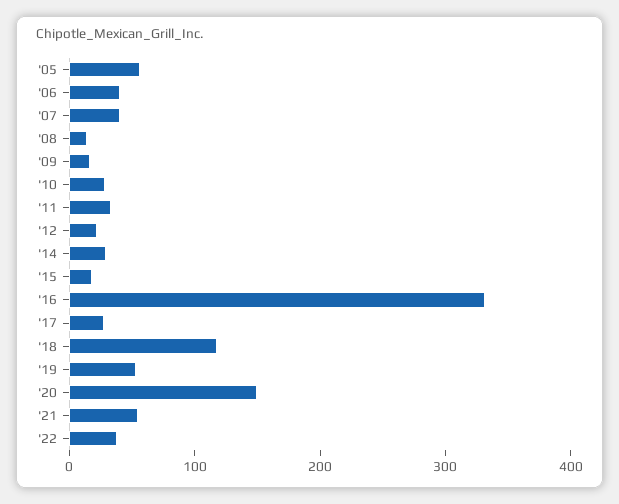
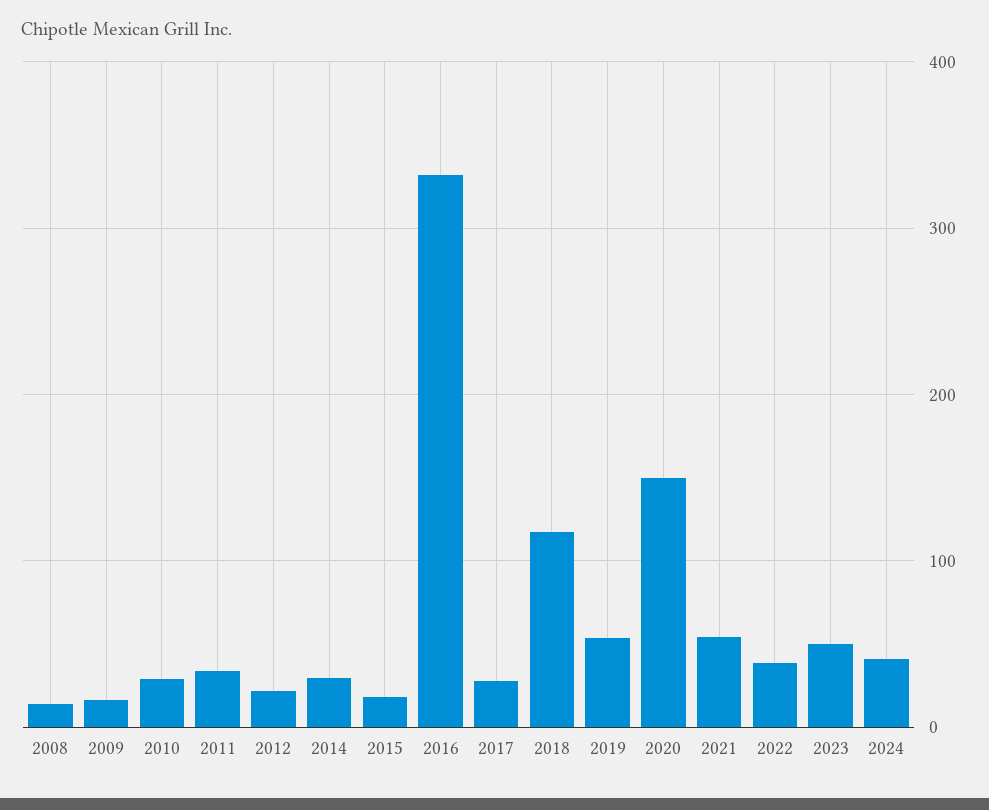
'05: 60 -> none
'06: 40 -> none
'07: 40 -> none
2023: none -> 50
2024: none -> 40

